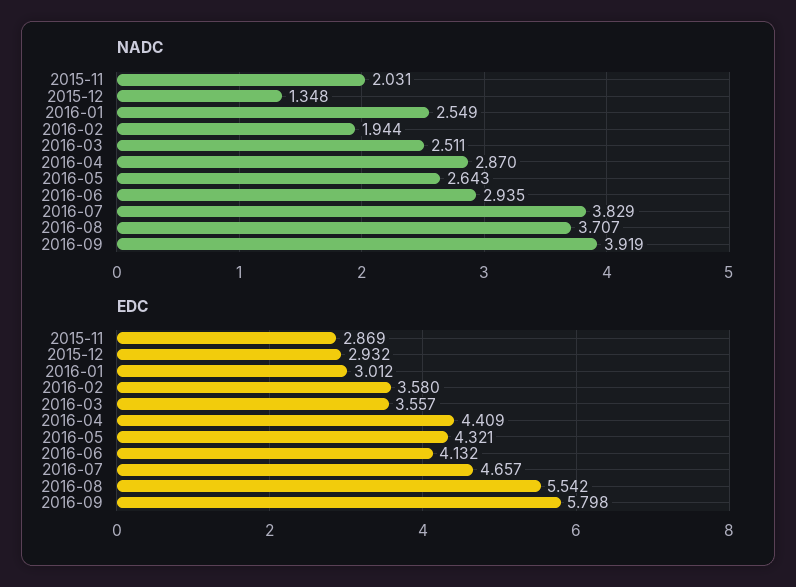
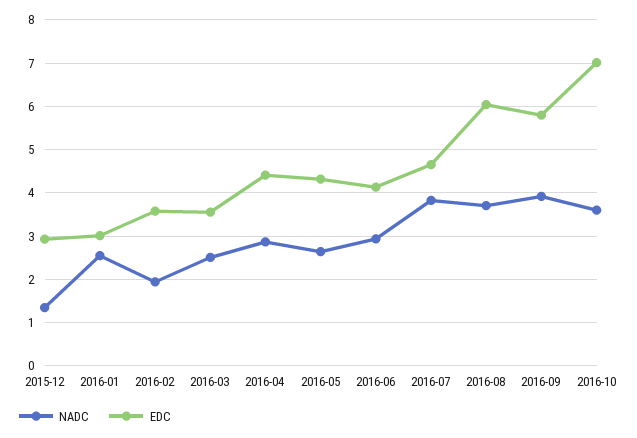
NADC, 2015-11: 2.031 -> none
EDC, 2015-11: 2.869 -> none
EDC, 2016-08: 5.542 -> 6
NADC, 2016-10: none -> 3.6
EDC, 2016-10: none -> 7

